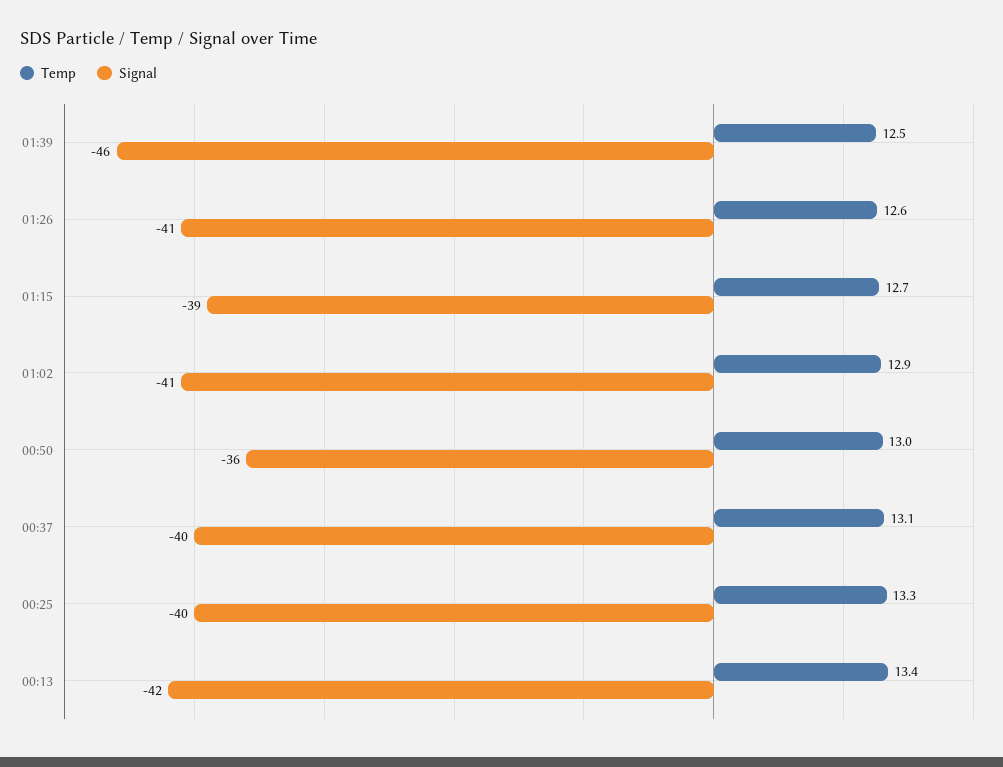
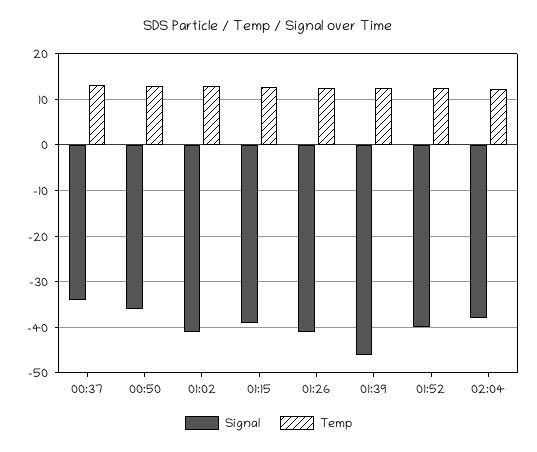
Signal, 00:37: -40 -> -34
Temp, 00:25: 13.3 -> none
Signal, 00:25: -40 -> none
Temp, 00:13: 13.4 -> none
Signal, 00:13: -42 -> none
Signal, 01:52: none -> -40
Temp, 01:52: none -> 12
Signal, 02:04: none -> -38
Temp, 02:04: none -> 12

